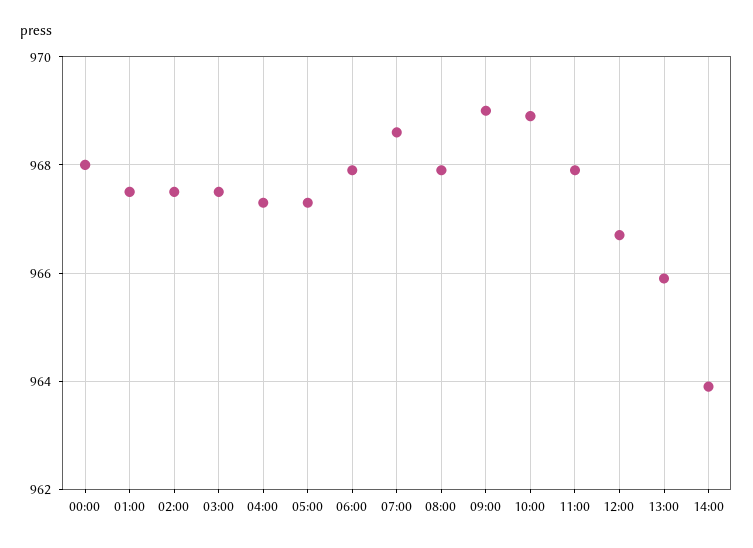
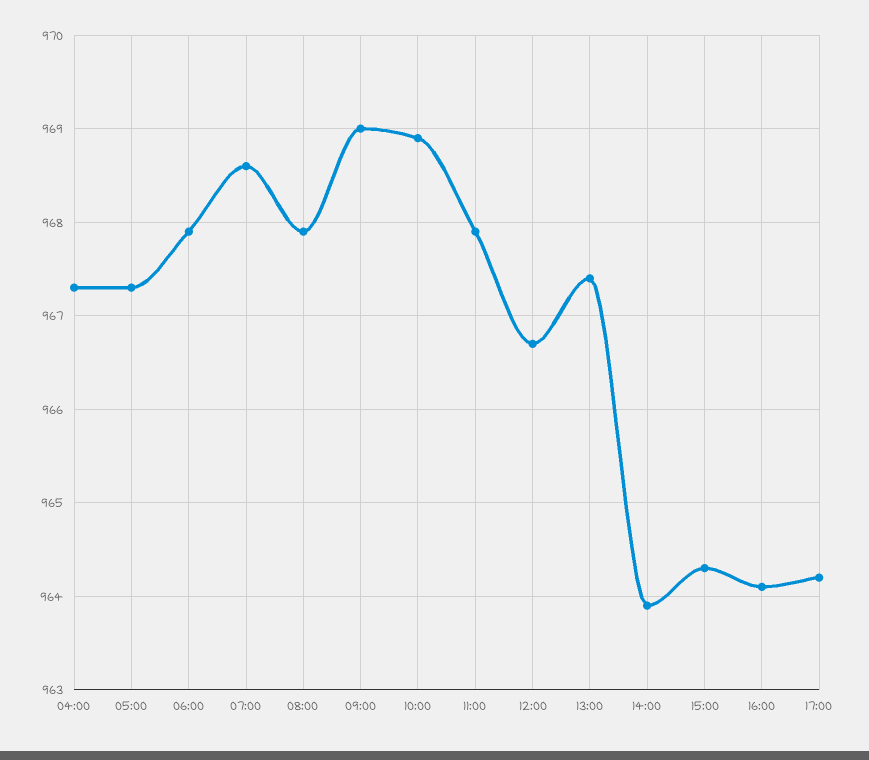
00:00: 968 -> none
01:00: 967.5 -> none
02:00: 967.5 -> none
03:00: 967.5 -> none
13:00: 966 -> 967.4
15:00: none -> 964.3
16:00: none -> 964.1
17:00: none -> 964.2

